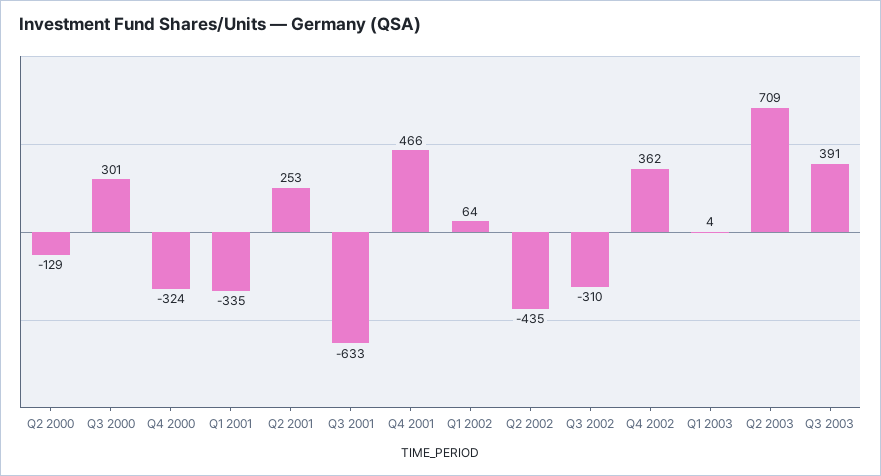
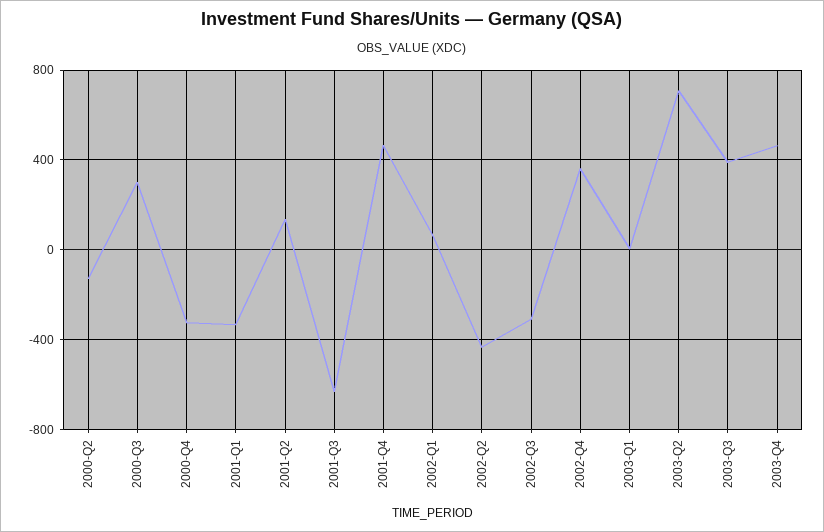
Q2 2001: 253 -> 150
2003-Q4: none -> 450

